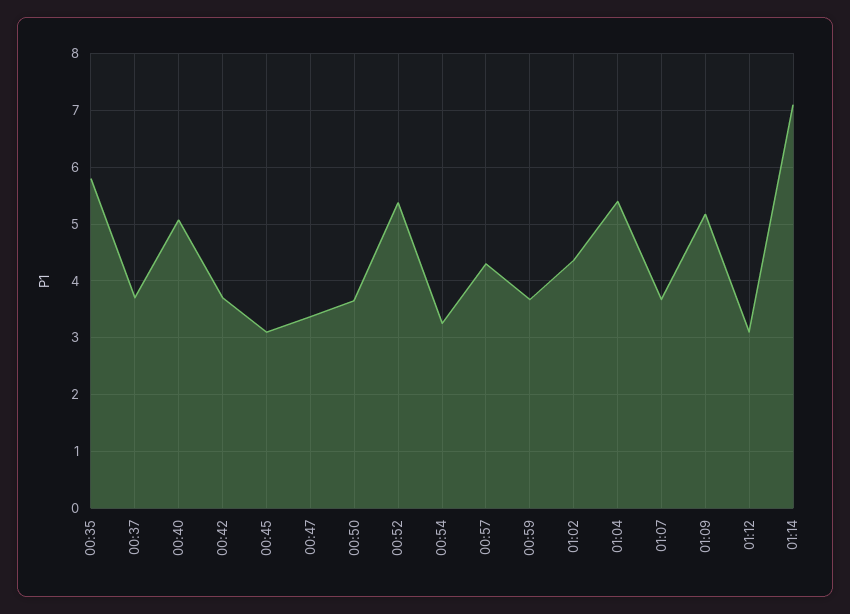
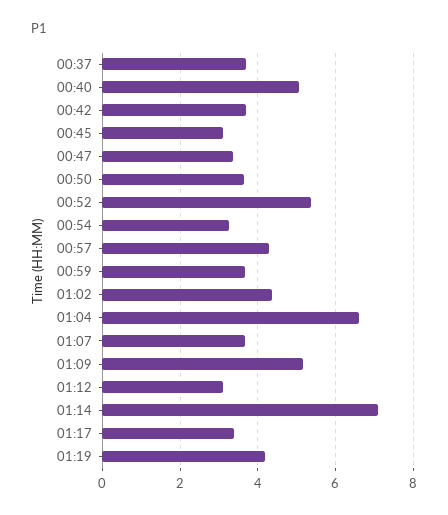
00:35: 5.8 -> none
01:04: 5.4 -> 6.6
01:17: none -> 3.4
01:19: none -> 4.2

